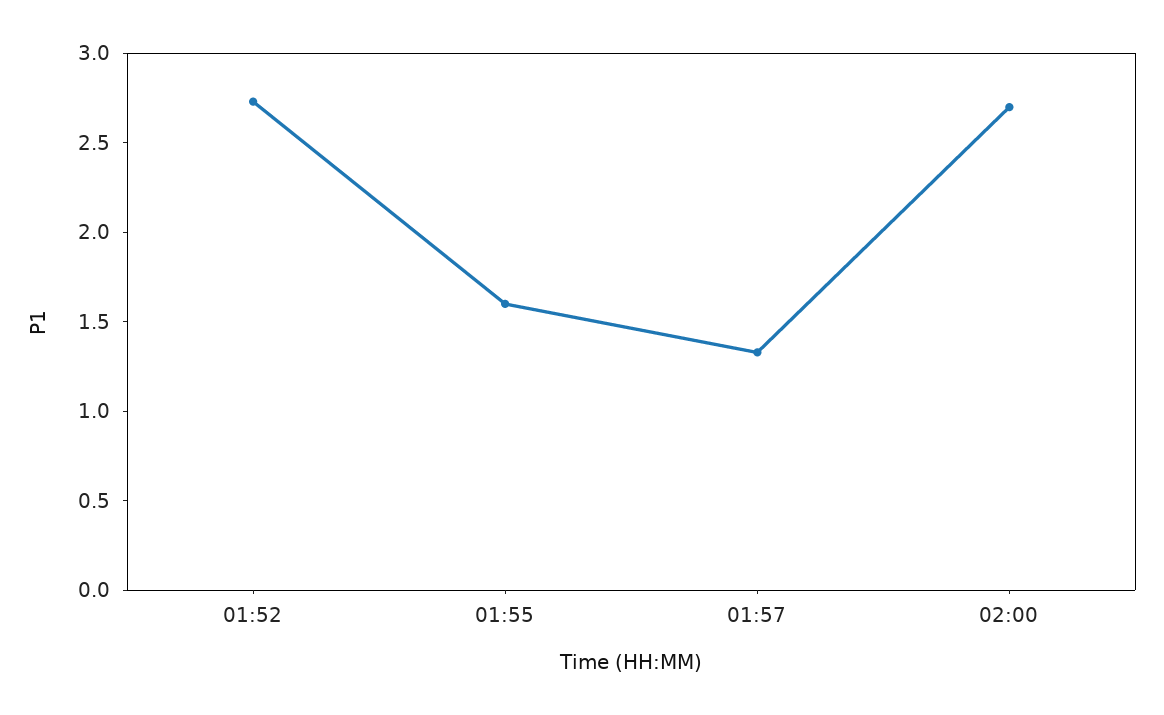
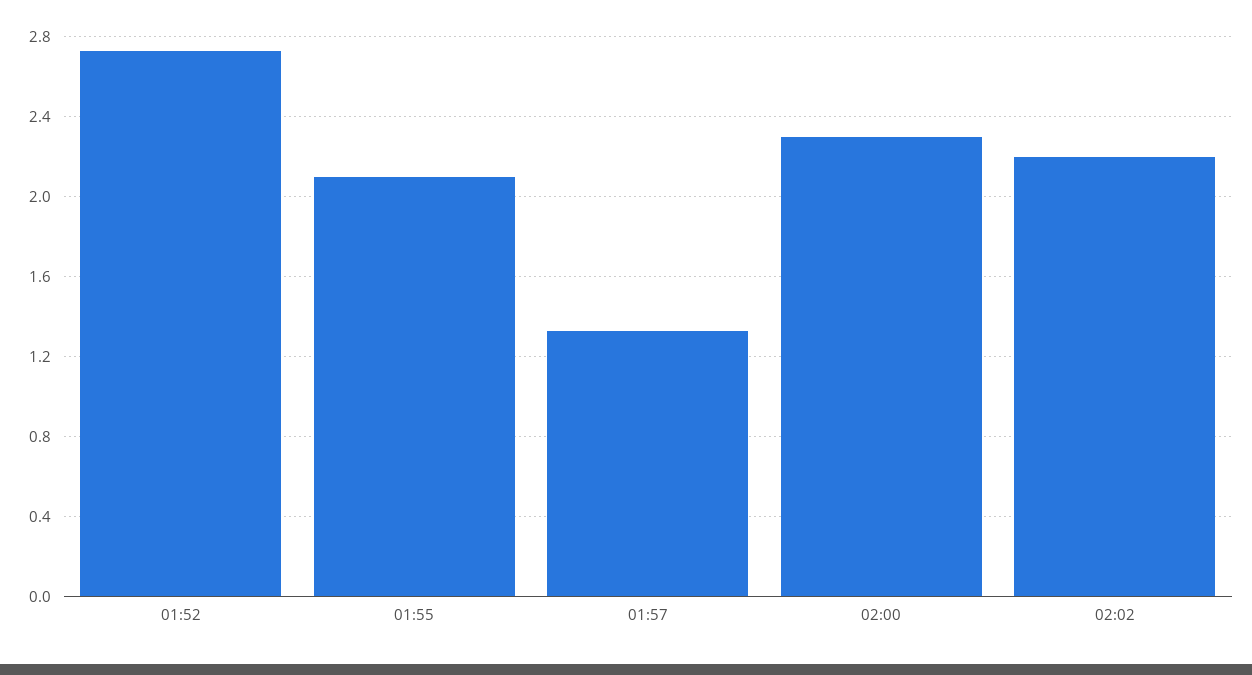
01:55: 1.6 -> 2.1
02:00: 2.7 -> 2.3
02:02: none -> 2.2

